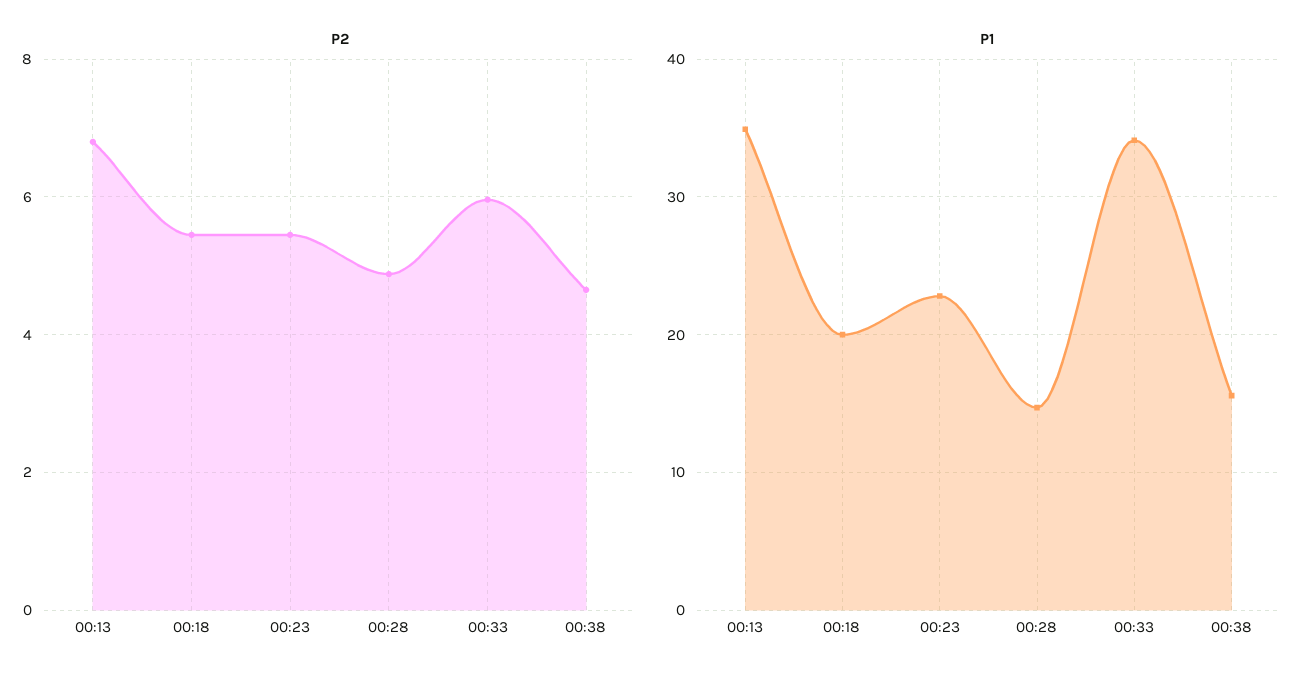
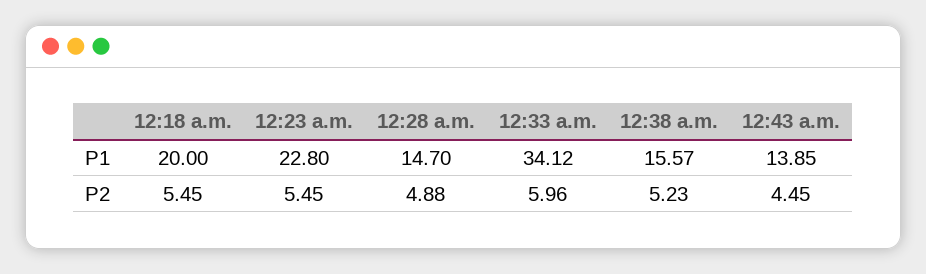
P2, 00:13: 6.8 -> none
P2, 00:38: 4.6 -> 5.23
P1, 00:13: 35 -> none
P1, 12:43 a.m.: none -> 13.85
P2, 12:43 a.m.: none -> 4.45

